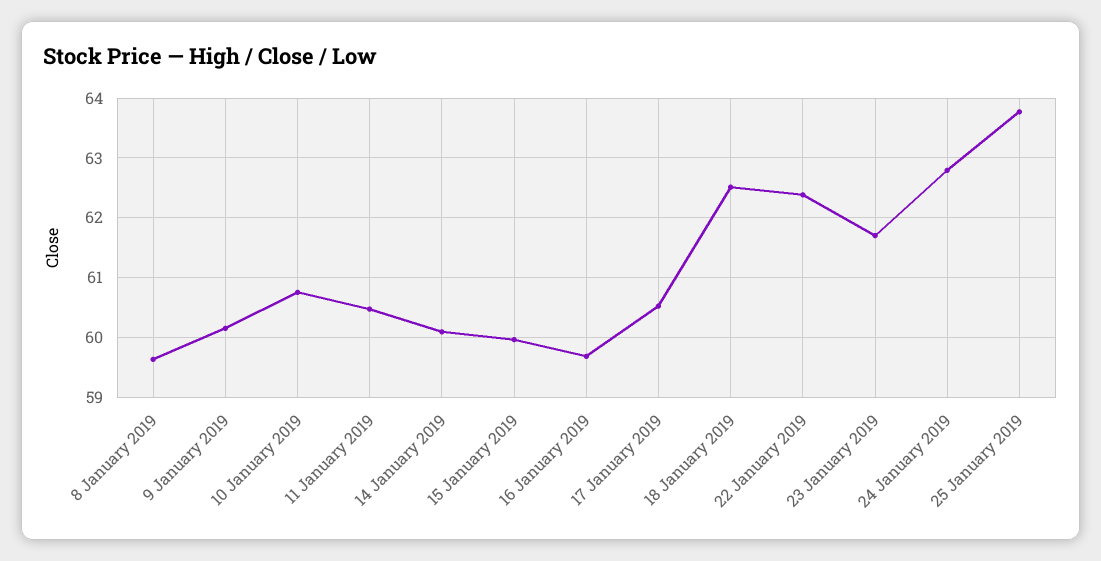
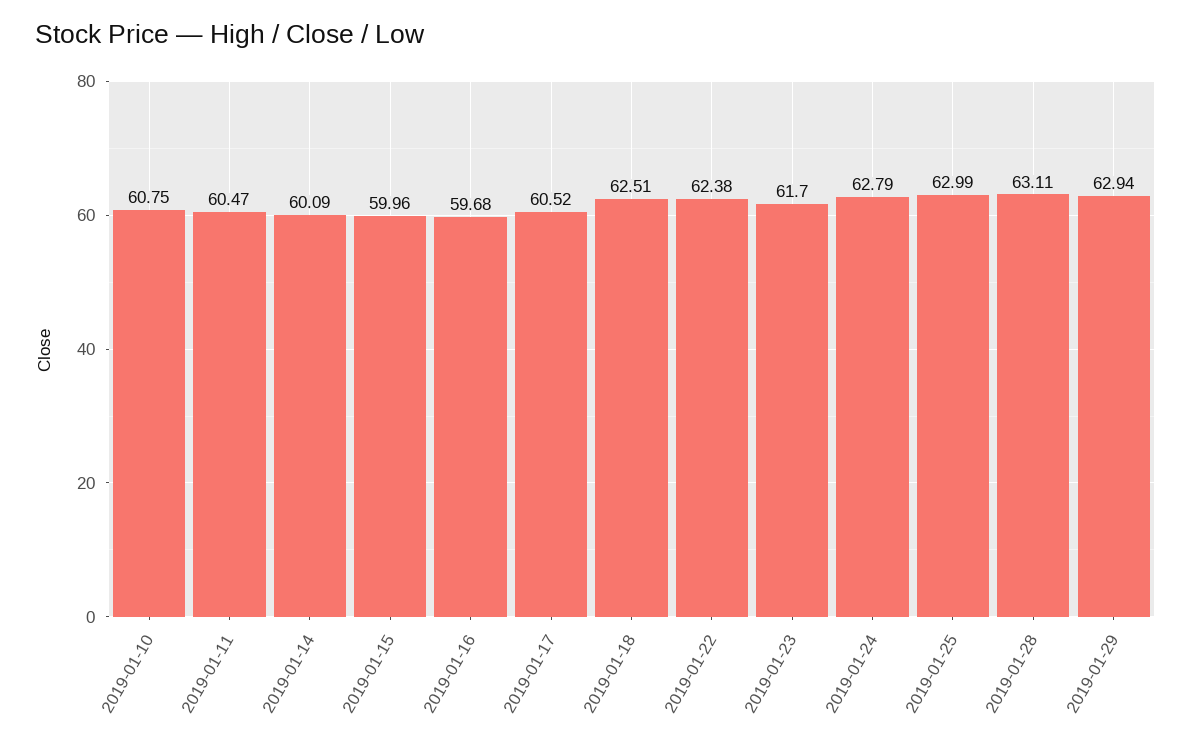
8 January 2019: 59.6 -> none
9 January 2019: 60.2 -> none
25 January 2019: 63.8 -> 62.99
2019-01-28: none -> 63.11
2019-01-29: none -> 62.94

